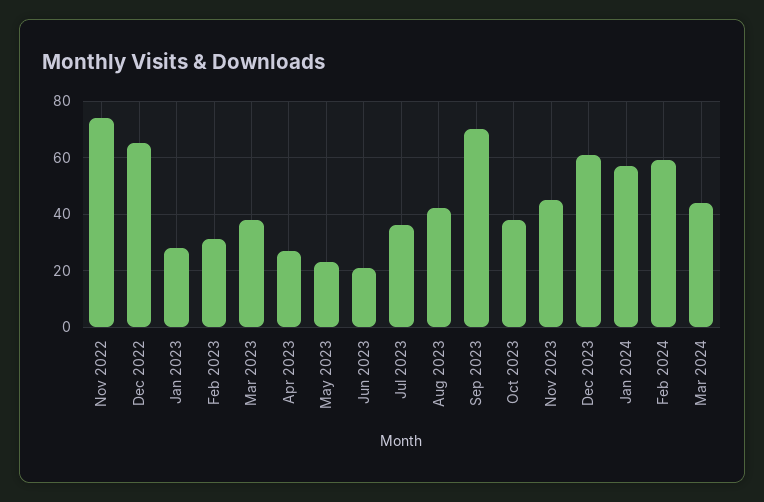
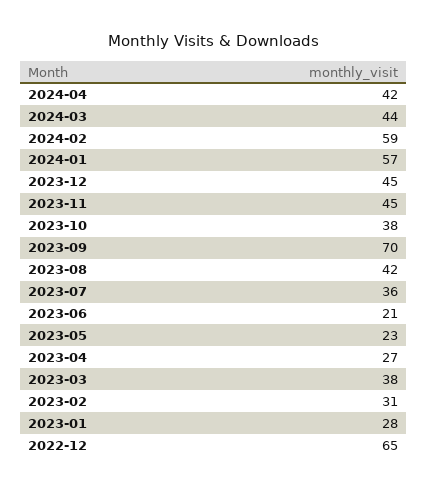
Nov 2022: 75 -> none
Dec 2023: 60 -> 45
2024-04: none -> 42

